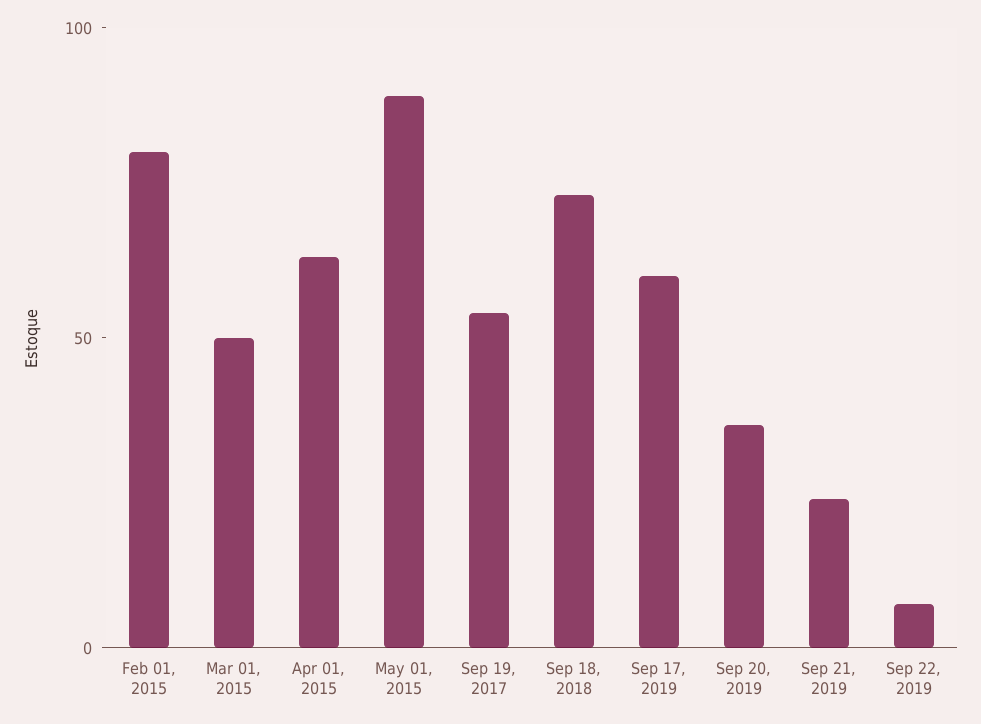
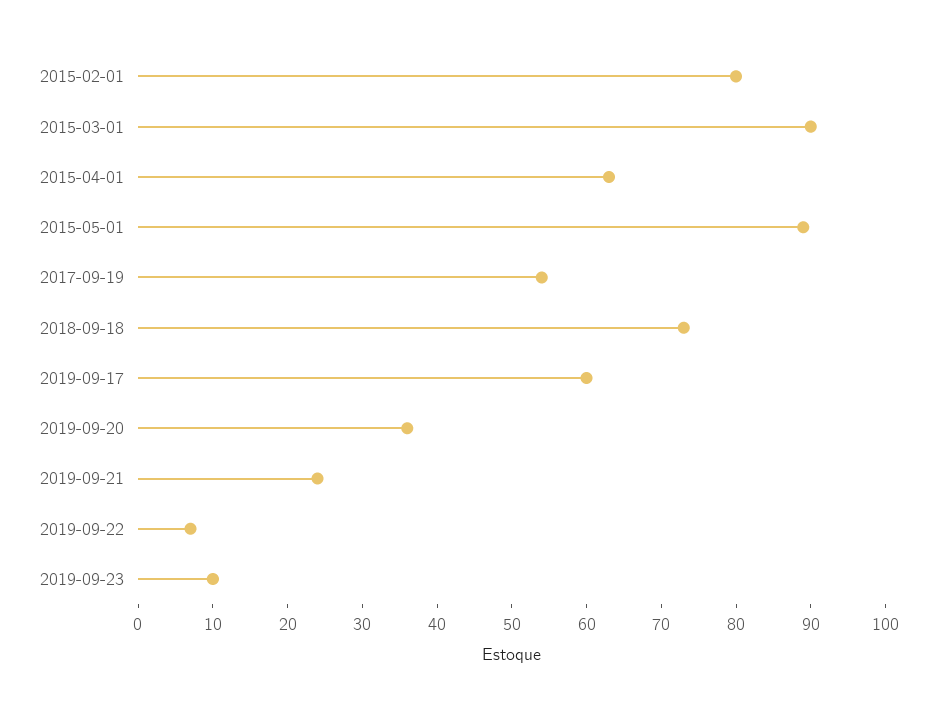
Mar 01, 2015: 50 -> 90
2019-09-23: none -> 10

